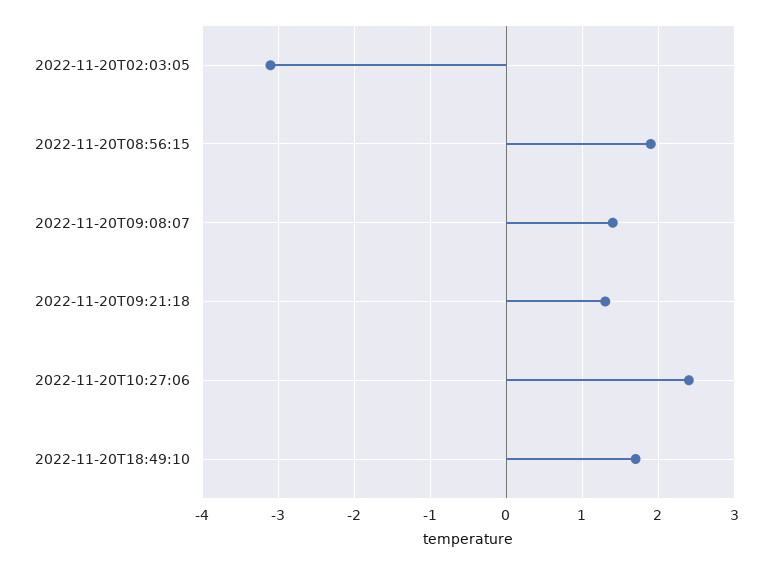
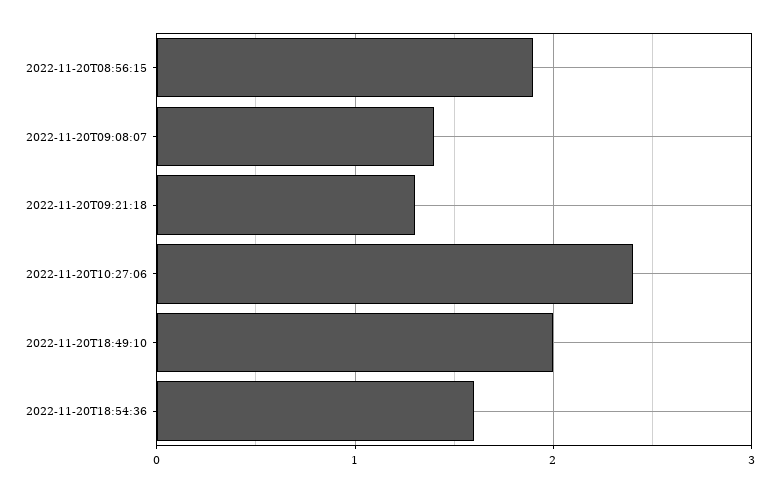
2022-11-20T02:03:05: -3.1 -> none
2022-11-20T18:49:10: 1.7 -> 2
2022-11-20T18:54:36: none -> 1.6

